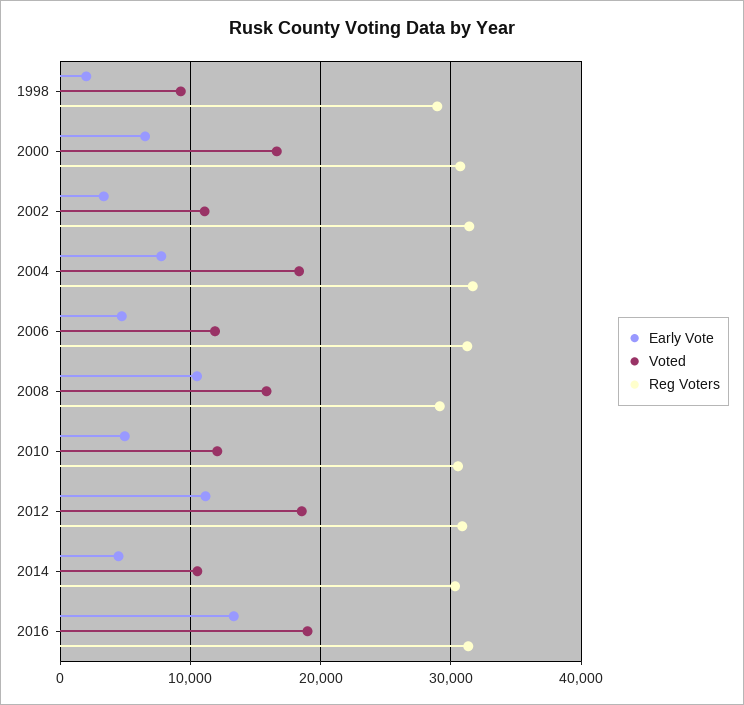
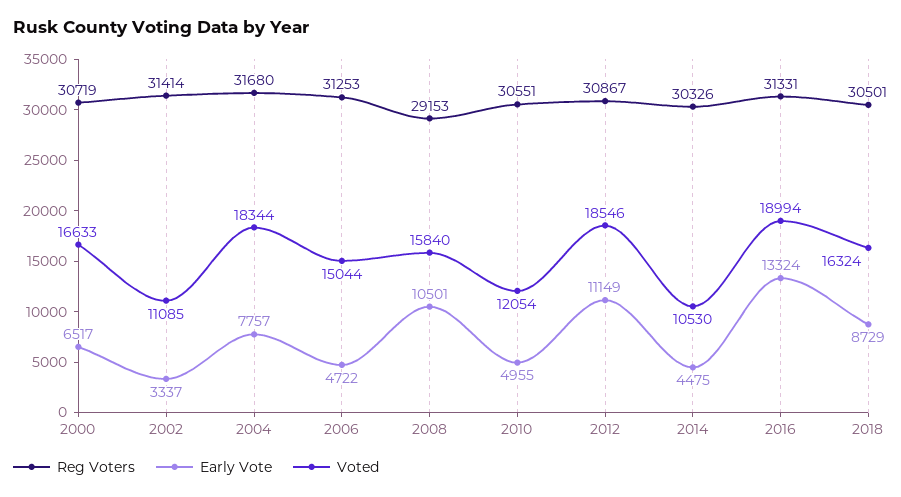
Early Vote, 1998: 2000 -> none
Voted, 1998: 9000 -> none
Reg Voters, 1998: 29000 -> none
Voted, 2006: 12000 -> 15044
Reg Voters, 2018: none -> 30501
Early Vote, 2018: none -> 8729
Voted, 2018: none -> 16324

